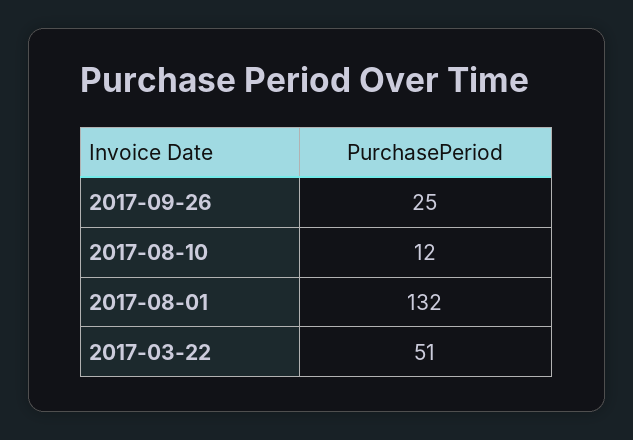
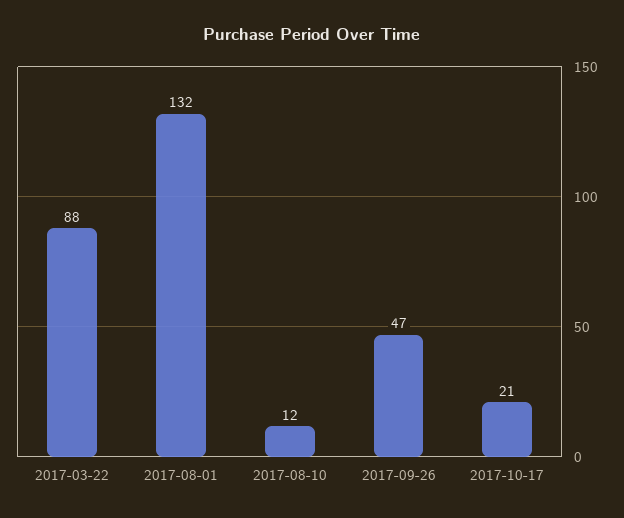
2017-09-26: 25 -> 47
2017-03-22: 51 -> 88
2017-10-17: none -> 21

